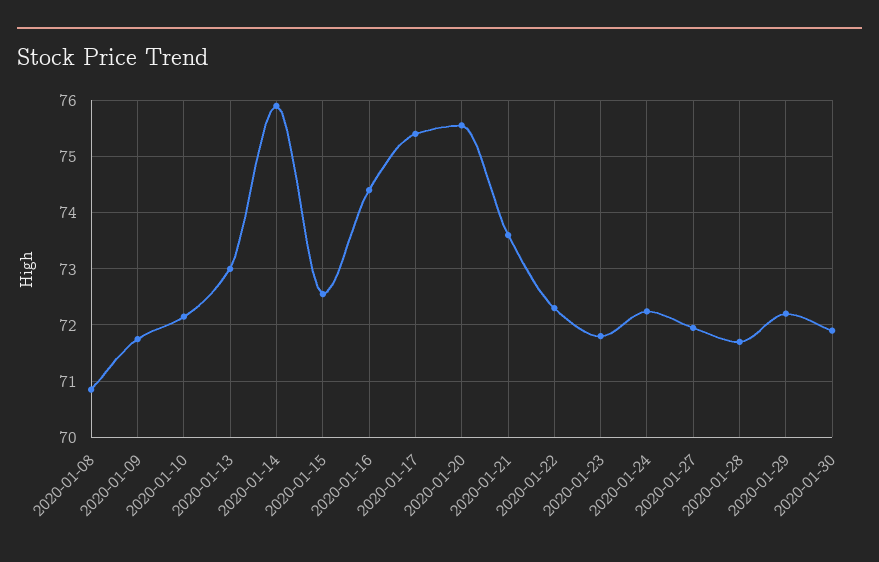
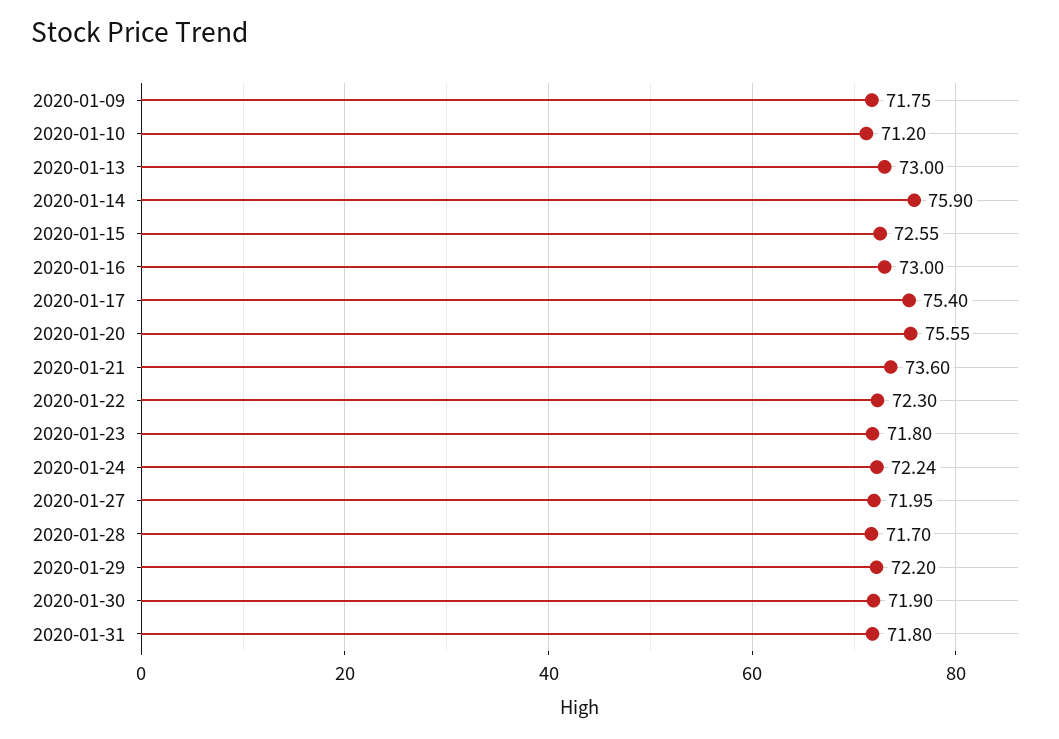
2020-01-08: 70.8 -> none
2020-01-10: 72.2 -> 71.2
2020-01-16: 74.4 -> 73
2020-01-31: none -> 71.8

